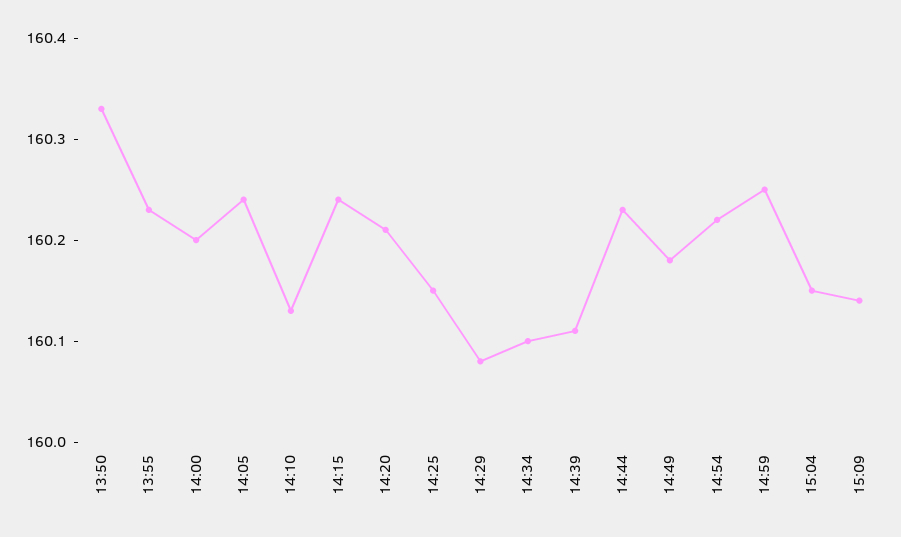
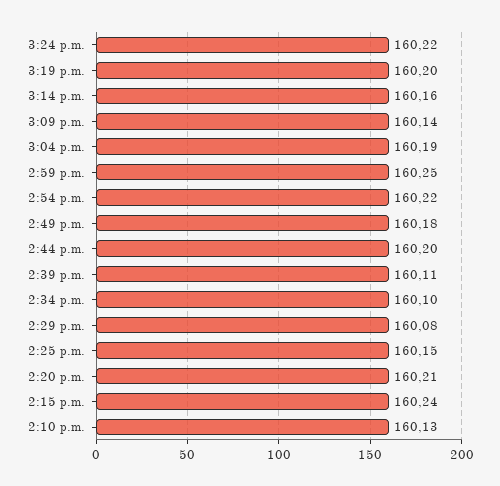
13:50: 160.33 -> none
13:55: 160.23 -> none
14:00: 160.2 -> none
14:05: 160.24 -> none
14:44: 160.23 -> 160.2
15:04: 160.15 -> 160.19
3:24 p.m.: none -> 160.22
3:19 p.m.: none -> 160.2
3:14 p.m.: none -> 160.16

